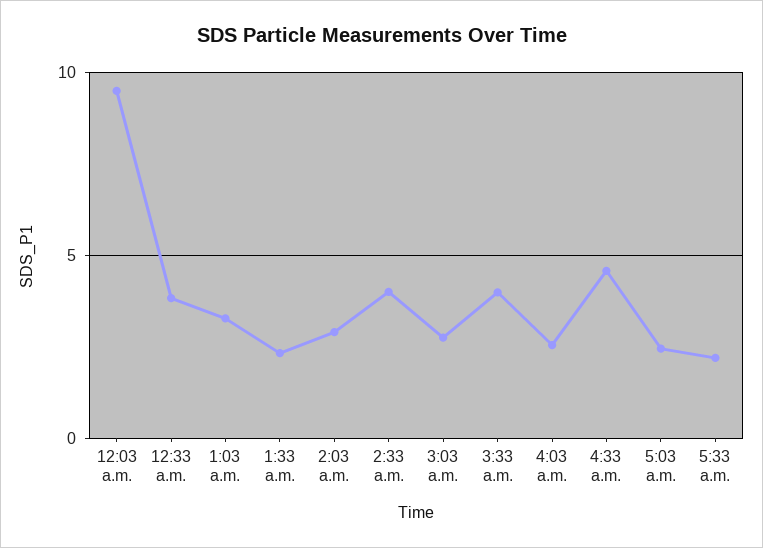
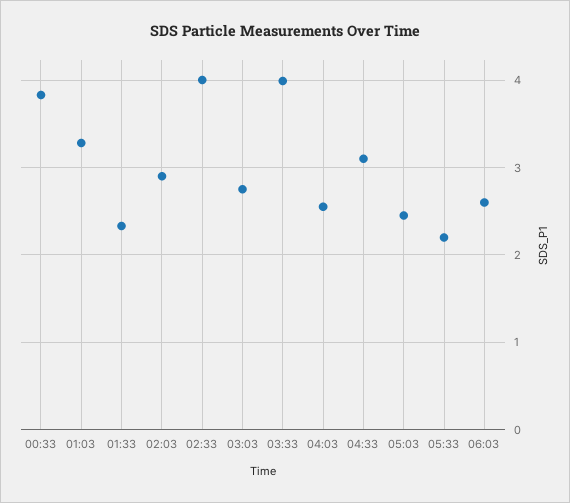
12:03 a.m.: 9.5 -> none
4:33 a.m.: 4.5 -> 3.1
06:03: none -> 2.6

